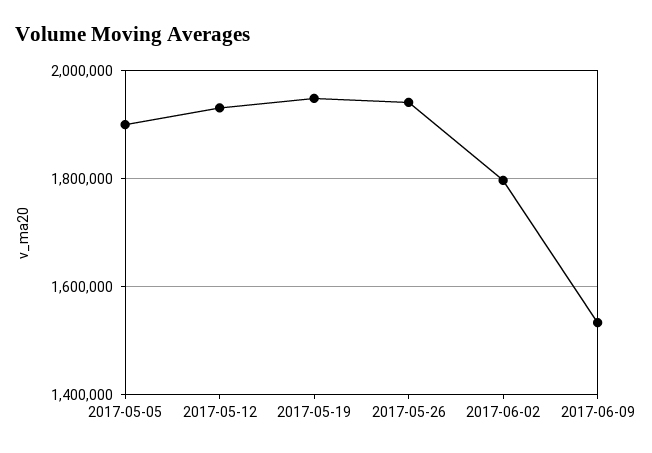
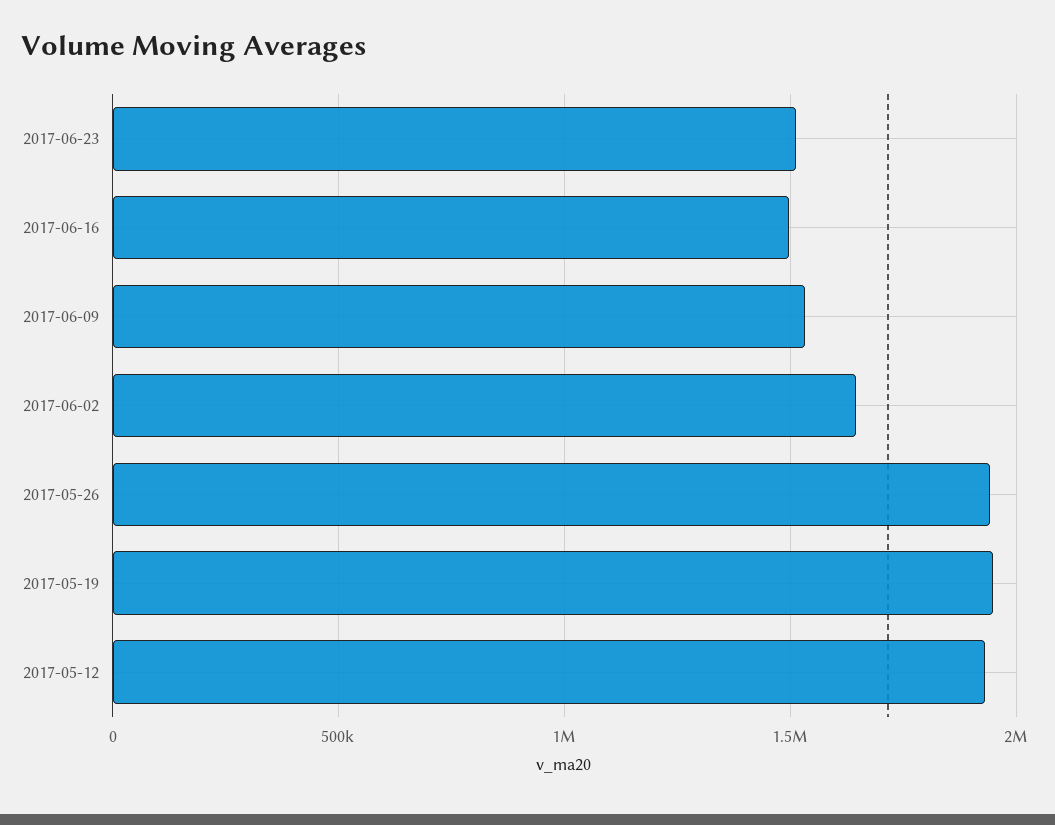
2017-05-05: 1900000 -> none
2017-06-02: 1800000 -> 1650000
2017-06-23: none -> 1500000
2017-06-16: none -> 1500000

